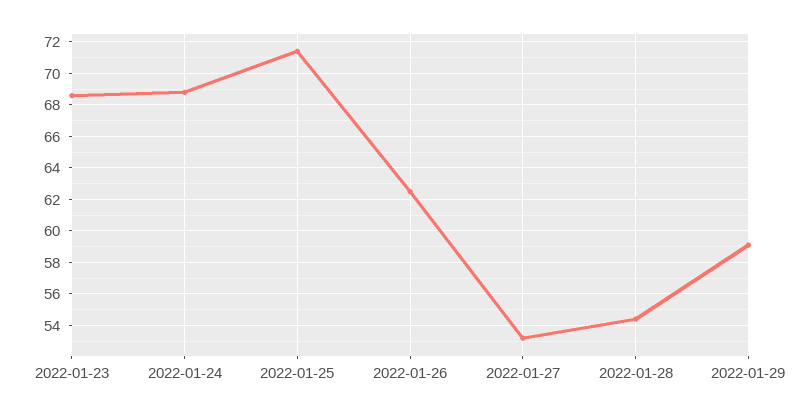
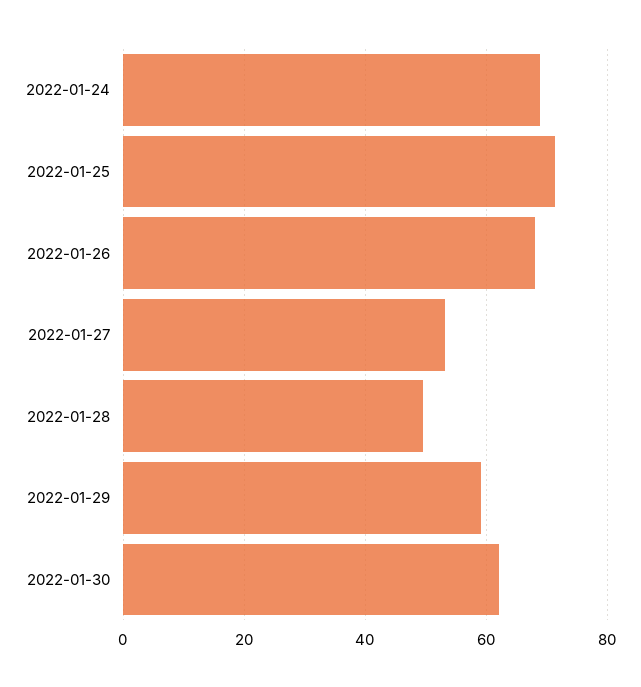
2022-01-23: 68.5 -> none
2022-01-26: 62.5 -> 68
2022-01-28: 54.5 -> 50
2022-01-30: none -> 62

